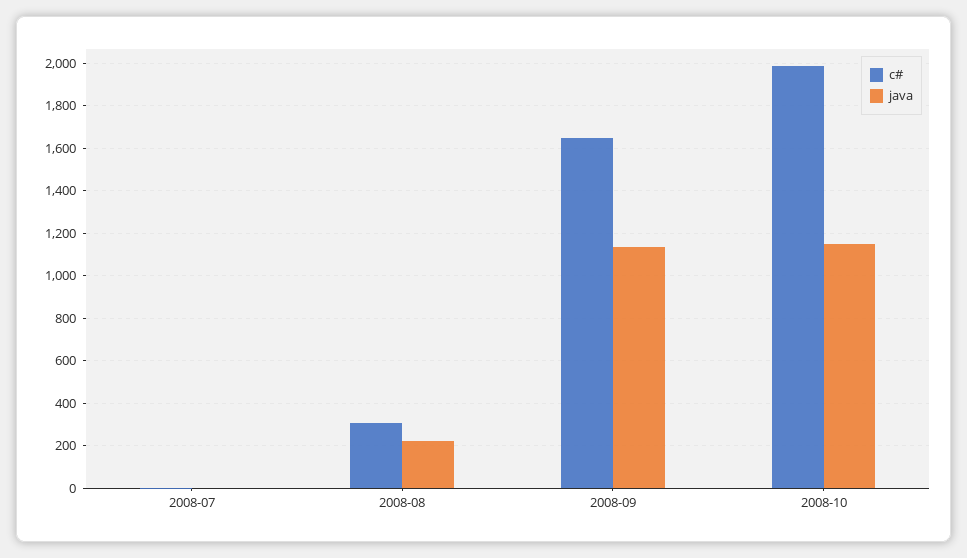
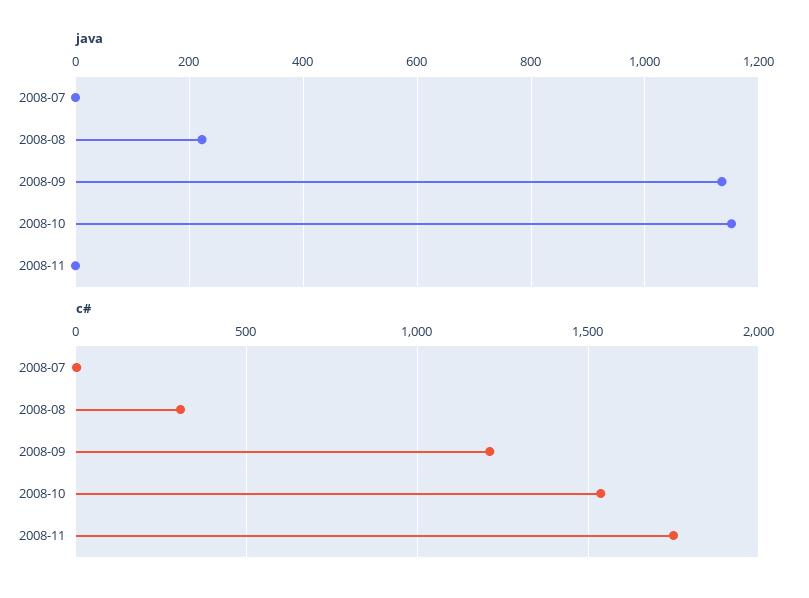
c#, 2008-09: 1650 -> 1200
c#, 2008-10: 2000 -> 1550
java, 2008-11: none -> 0
c#, 2008-11: none -> 1750

